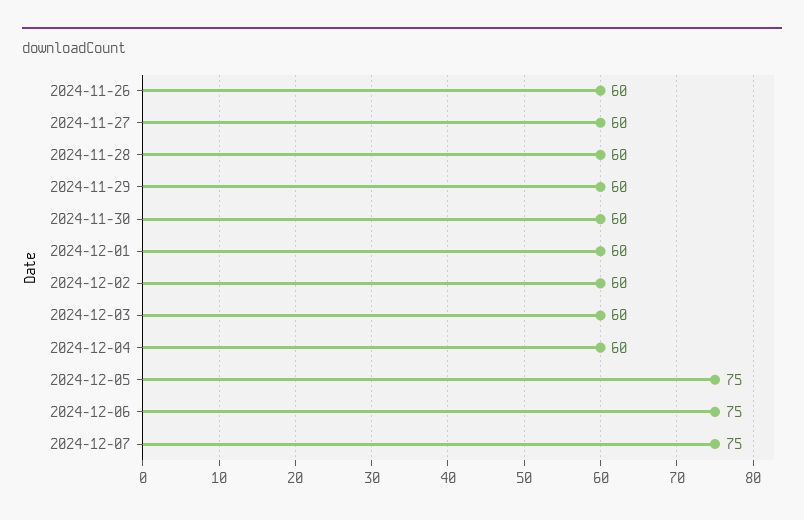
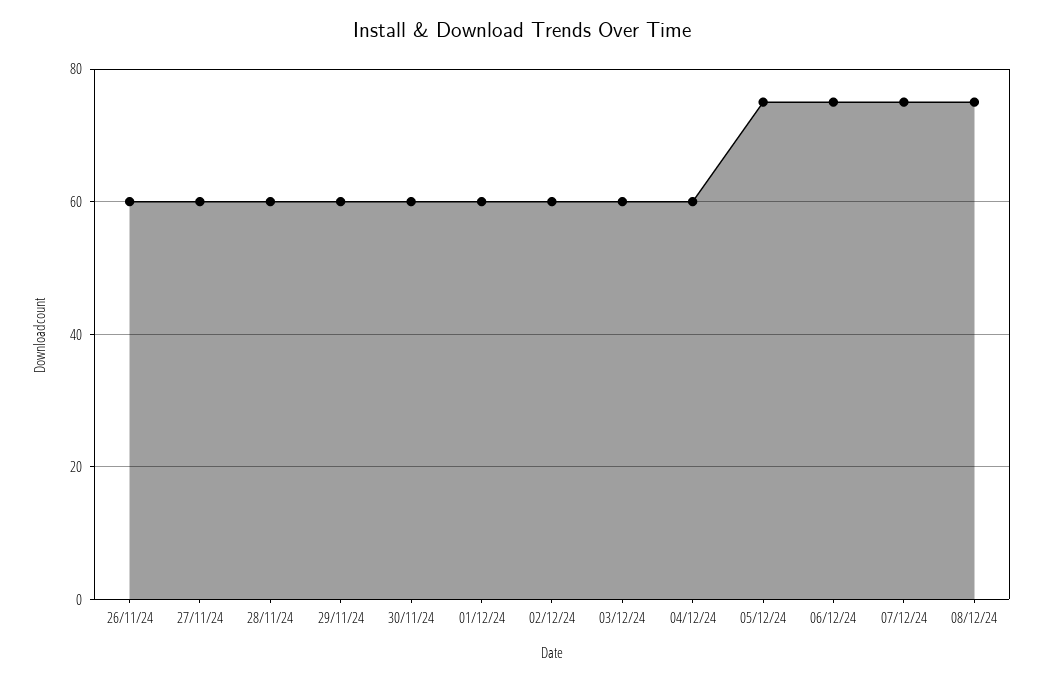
08/12/24: none -> 75

